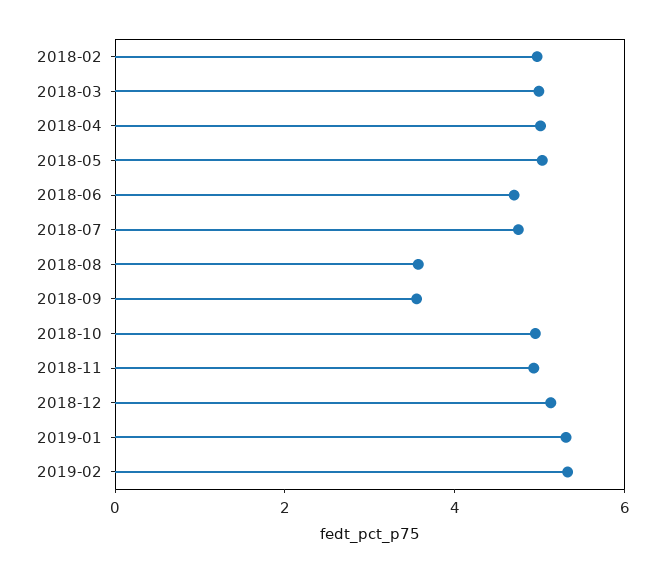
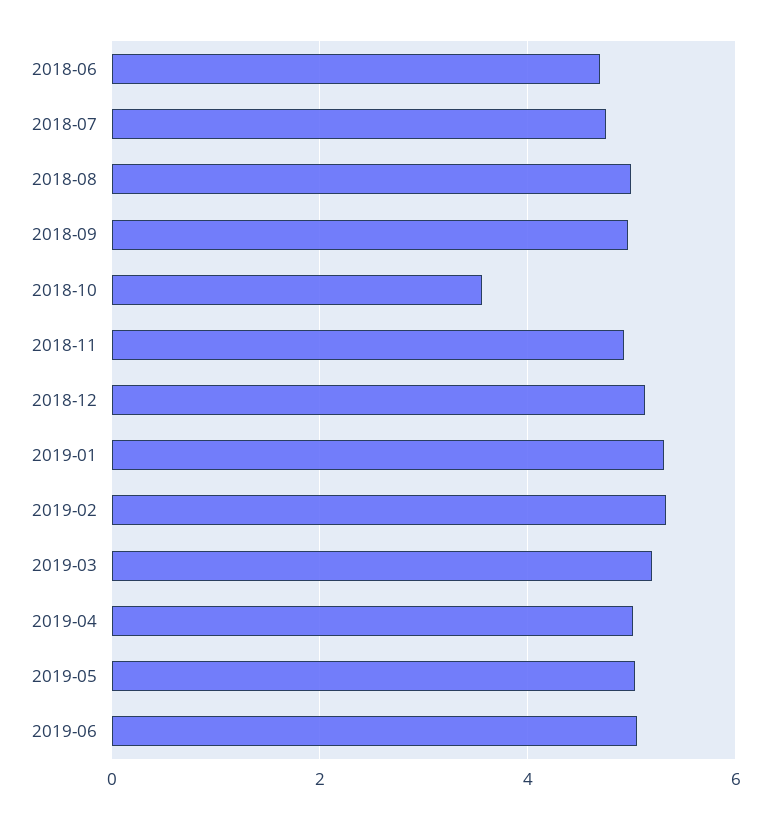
2018-02: 5 -> none
2018-03: 5 -> none
2018-04: 5 -> none
2018-05: 5 -> none
2018-08: 3.5 -> 5
2018-09: 3.5 -> 5
2018-10: 5 -> 3.6
2019-03: none -> 5.2
2019-04: none -> 5
2019-05: none -> 5
2019-06: none -> 5

